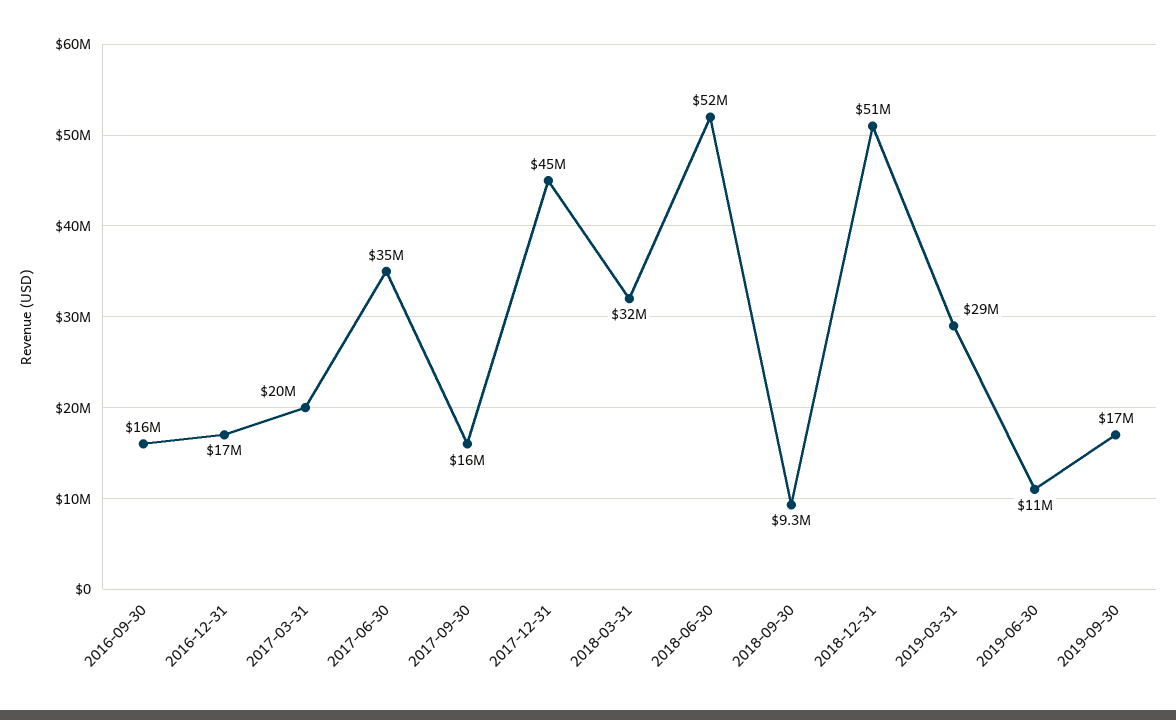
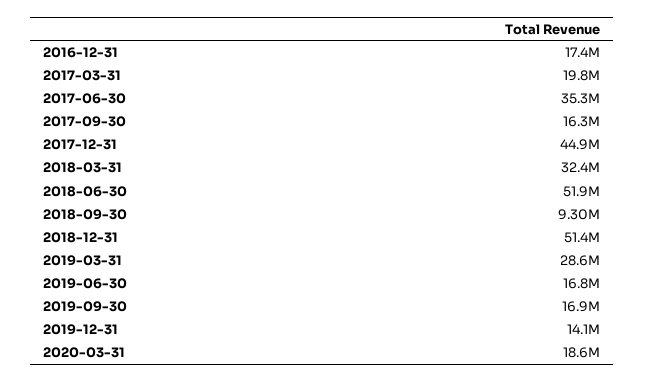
2016-09-30: 16000000 -> none
2019-06-30: 11000000 -> 16800000
2019-12-31: none -> 14100000
2020-03-31: none -> 18600000

